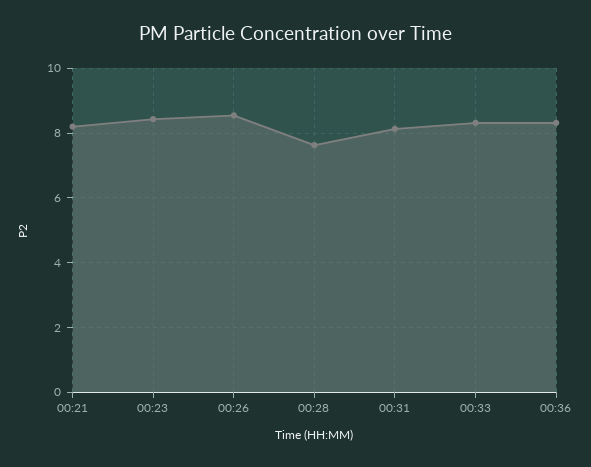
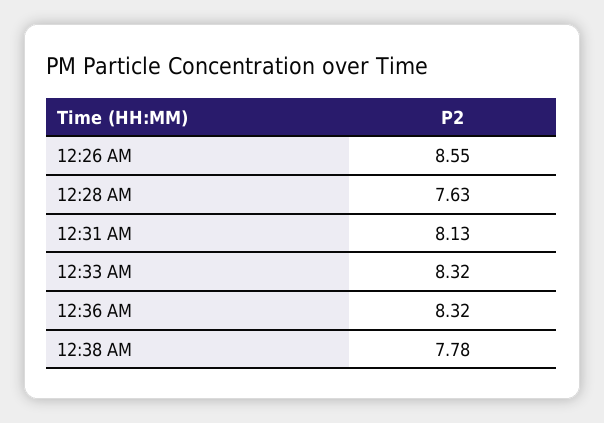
00:21: 8.2 -> none
00:23: 8.4 -> none
12:38 AM: none -> 7.78

